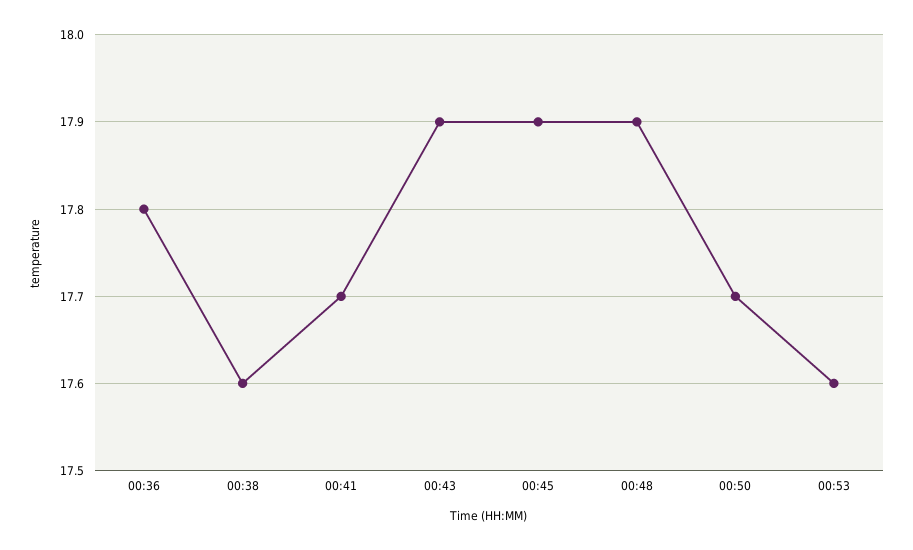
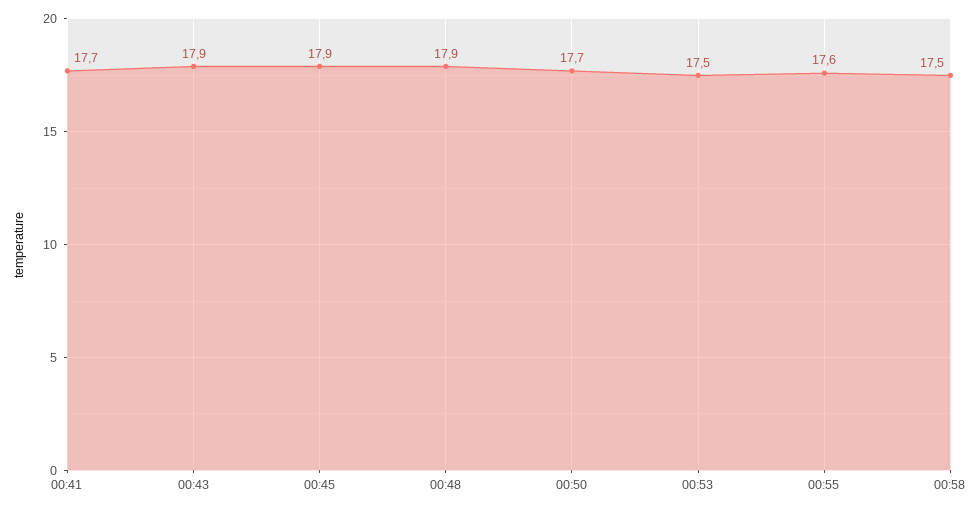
00:36: 17.8 -> none
00:38: 17.6 -> none
00:53: 17.6 -> 17.5
00:55: none -> 17.6
00:58: none -> 17.5

